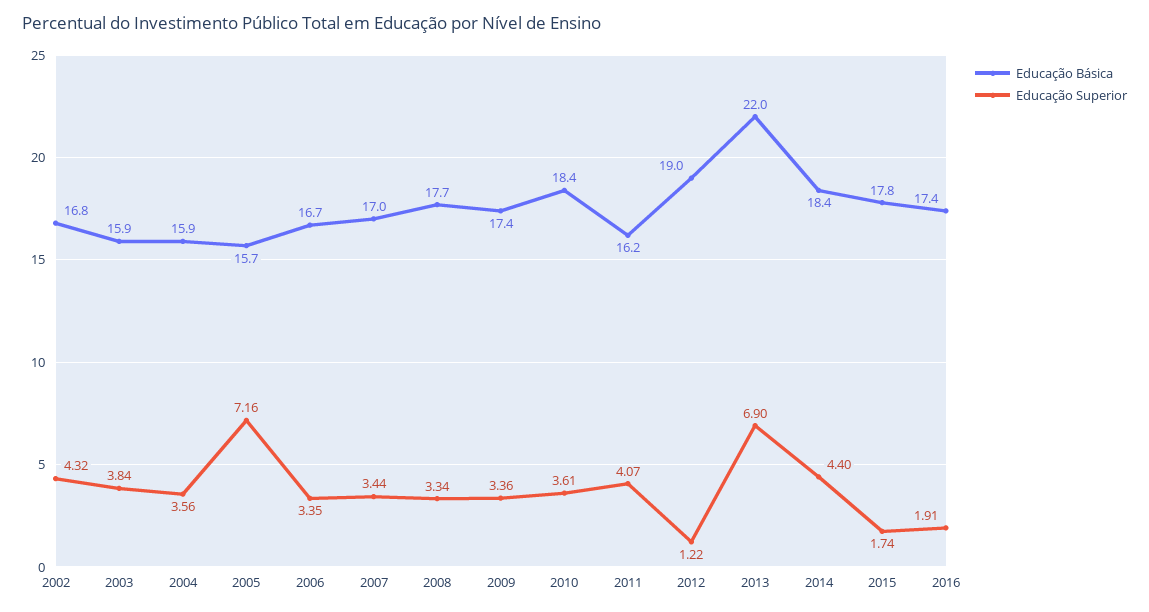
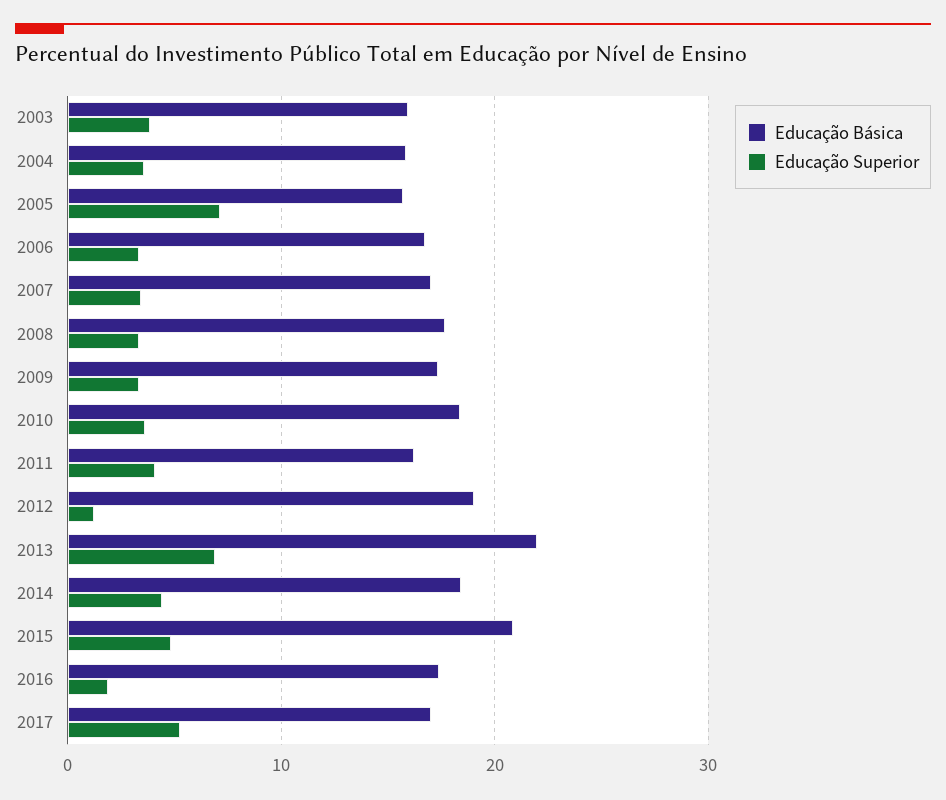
Educação Básica, 2002: 16.8 -> none
Educação Superior, 2002: 4.32 -> none
Educação Básica, 2015: 17.8 -> 21
Educação Superior, 2015: 1.74 -> 5
Educação Básica, 2017: none -> 17
Educação Superior, 2017: none -> 5

